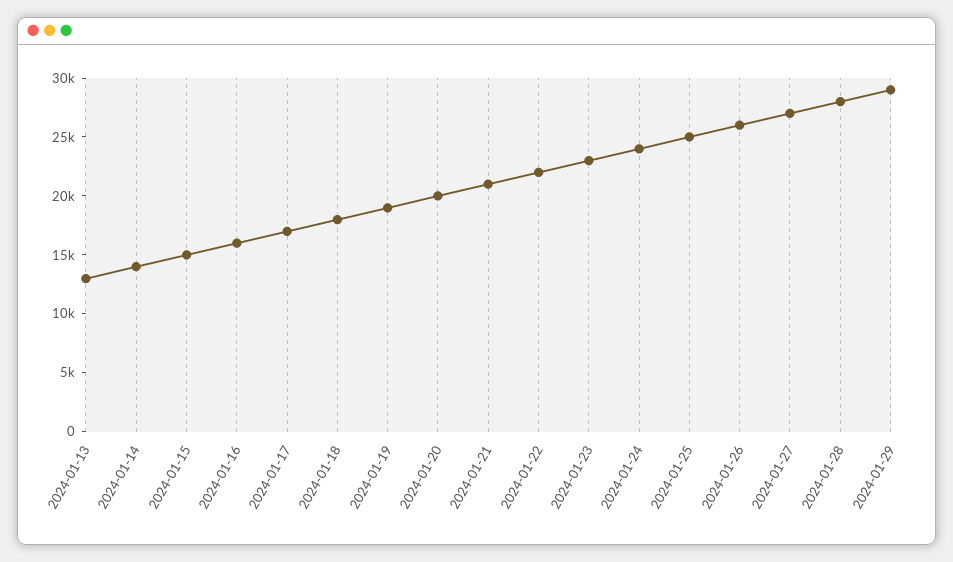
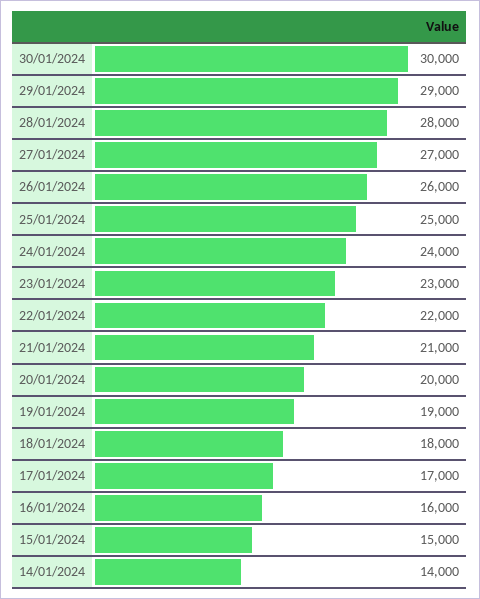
2024-01-13: 13000 -> none
30/01/2024: none -> 30000

